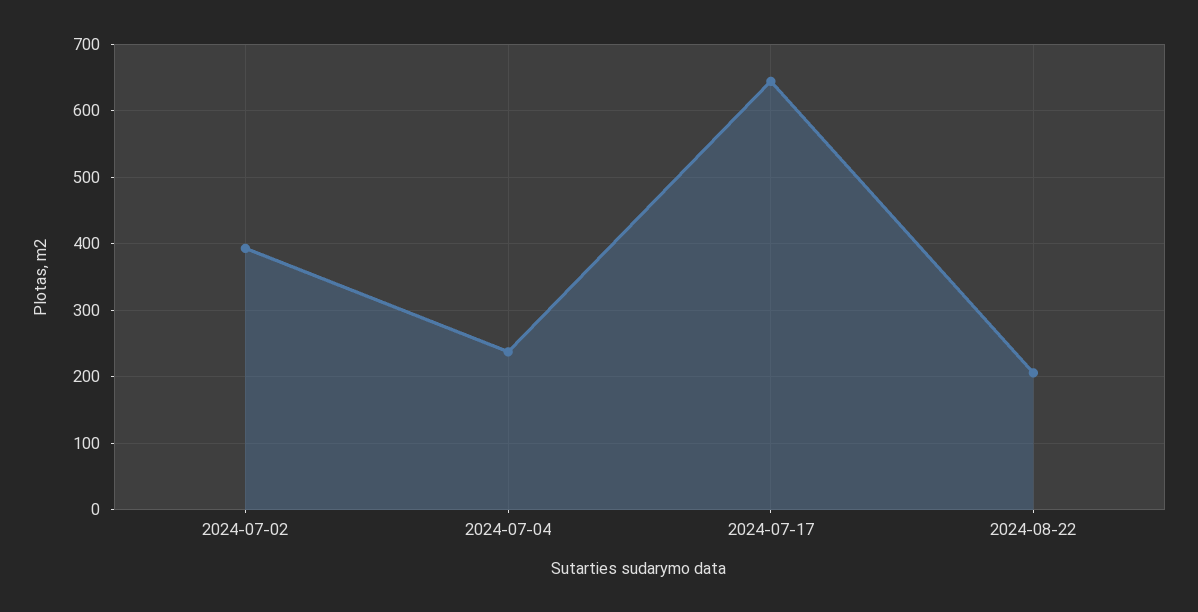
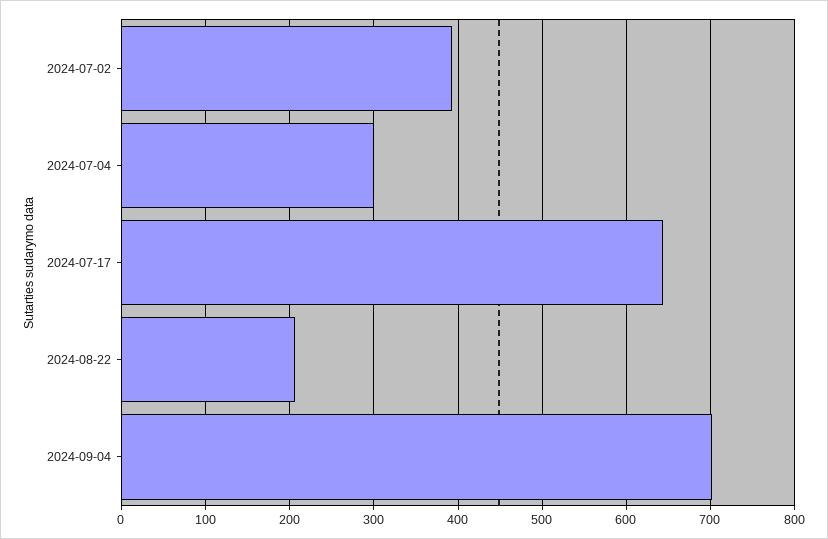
2024-07-04: 240 -> 300
2024-09-04: none -> 700

